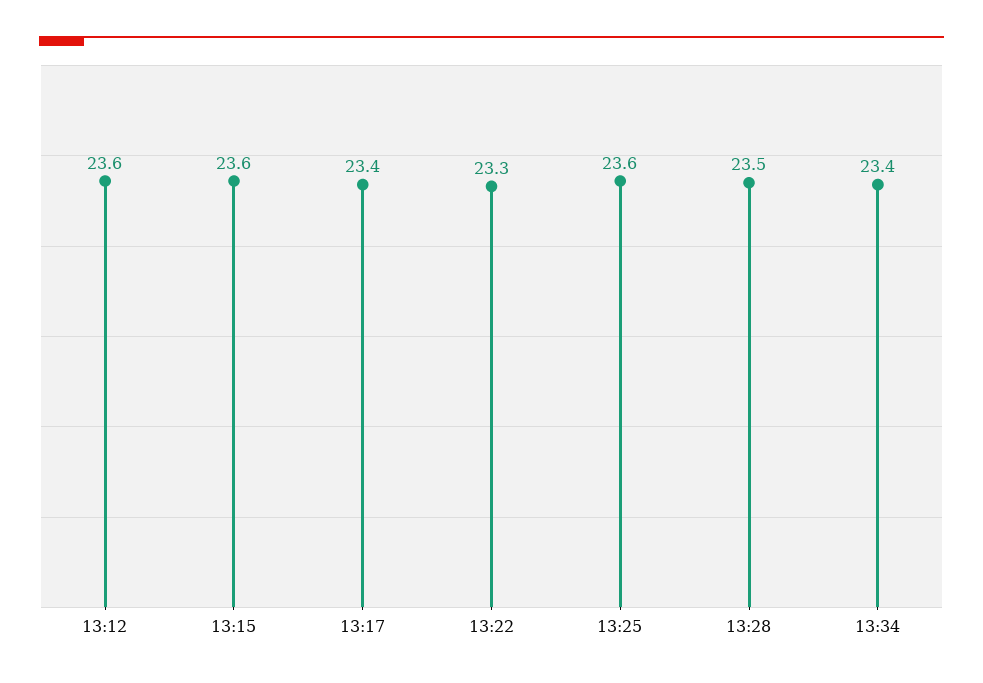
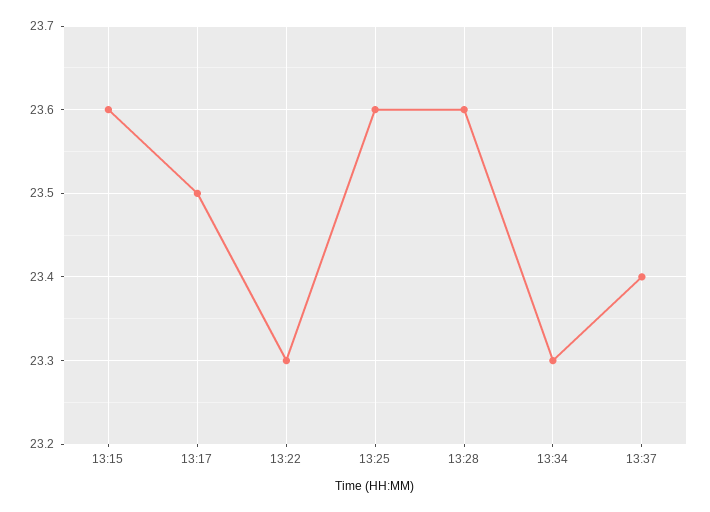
13:12: 23.6 -> none
13:17: 23.4 -> 23.5
13:28: 23.5 -> 23.6
13:34: 23.4 -> 23.3
13:37: none -> 23.4

